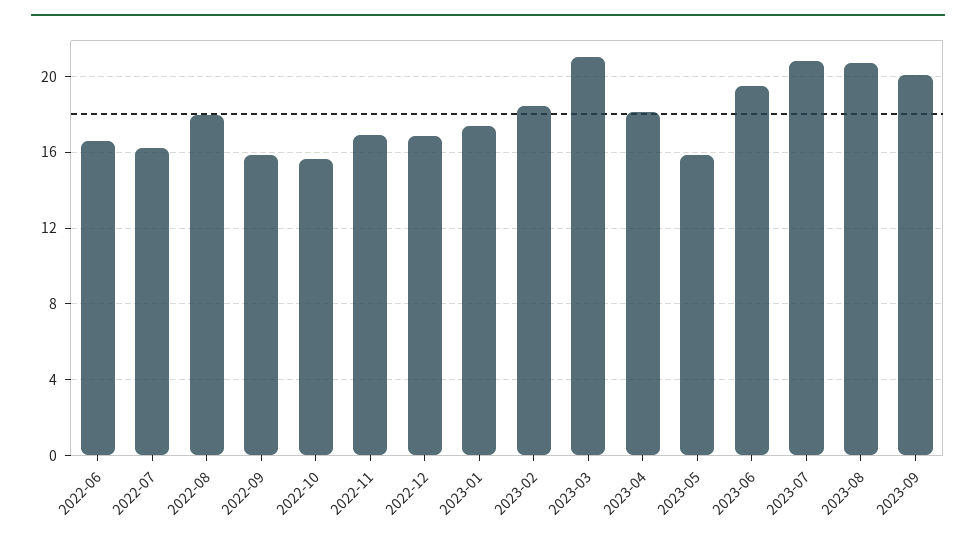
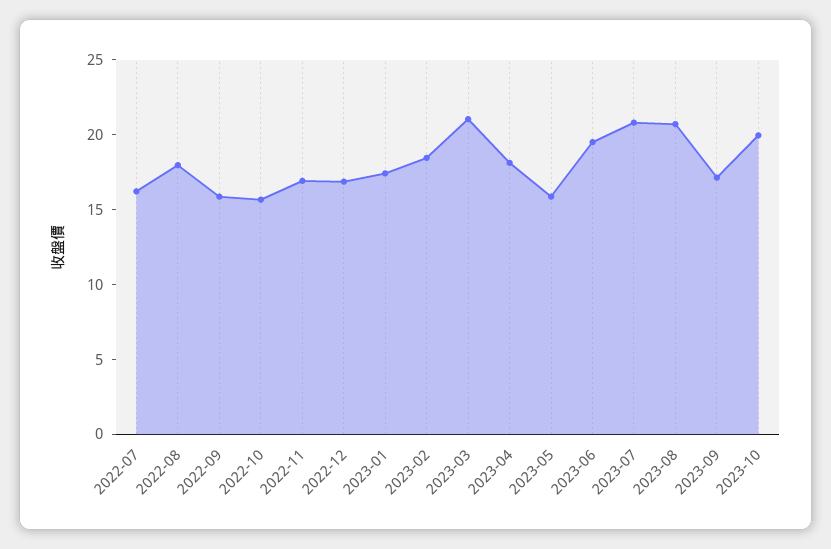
2022-06: 16.5 -> none
2023-09: 20 -> 17
2023-10: none -> 20

